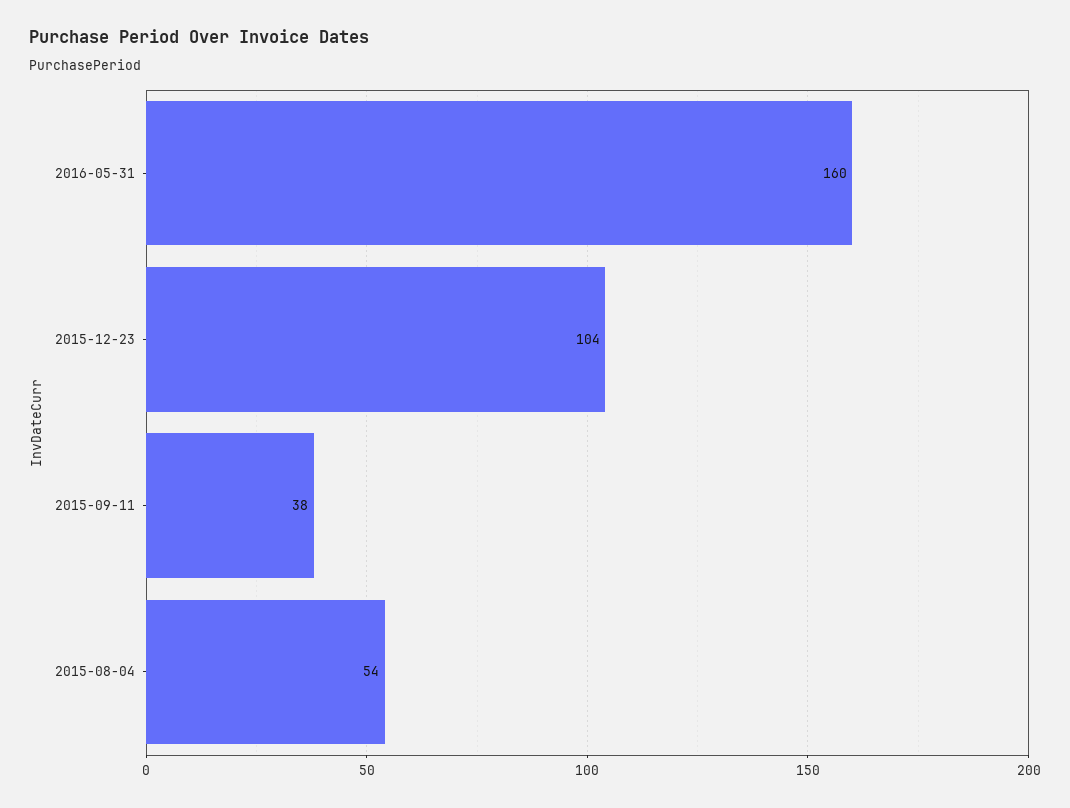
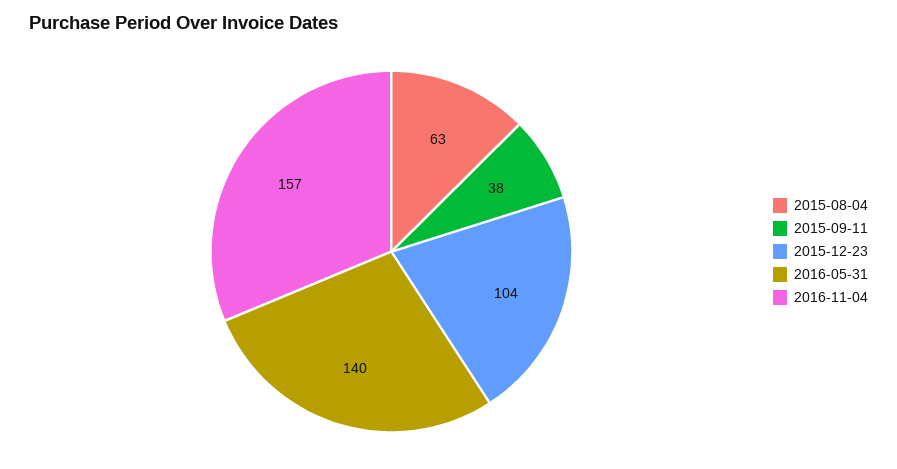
2016-05-31: 160 -> 140
2015-08-04: 54 -> 63
2016-11-04: none -> 157

